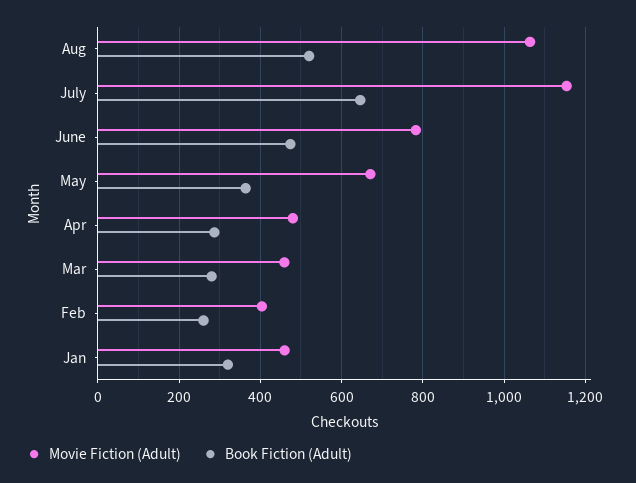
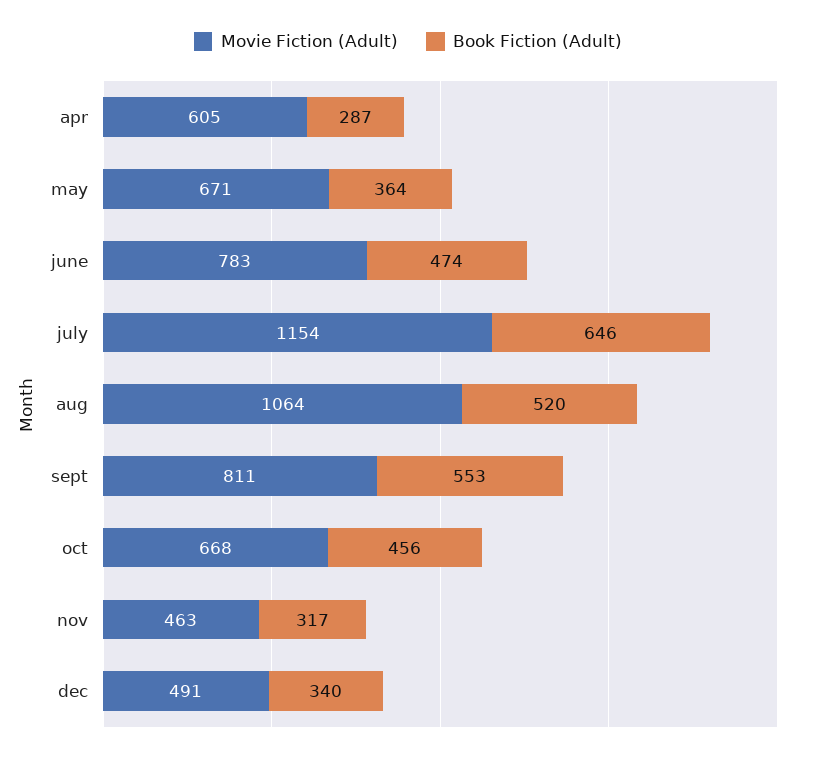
Movie Fiction (Adult), Apr: 480 -> 605
Movie Fiction (Adult), Mar: 460 -> none
Book Fiction (Adult), Mar: 280 -> none
Movie Fiction (Adult), Feb: 400 -> none
Book Fiction (Adult), Feb: 260 -> none
Movie Fiction (Adult), Jan: 460 -> none
Book Fiction (Adult), Jan: 320 -> none
Movie Fiction (Adult), sept: none -> 811
Book Fiction (Adult), sept: none -> 553
Movie Fiction (Adult), oct: none -> 668
Book Fiction (Adult), oct: none -> 456
Movie Fiction (Adult), nov: none -> 463
Book Fiction (Adult), nov: none -> 317
Movie Fiction (Adult), dec: none -> 491
Book Fiction (Adult), dec: none -> 340

